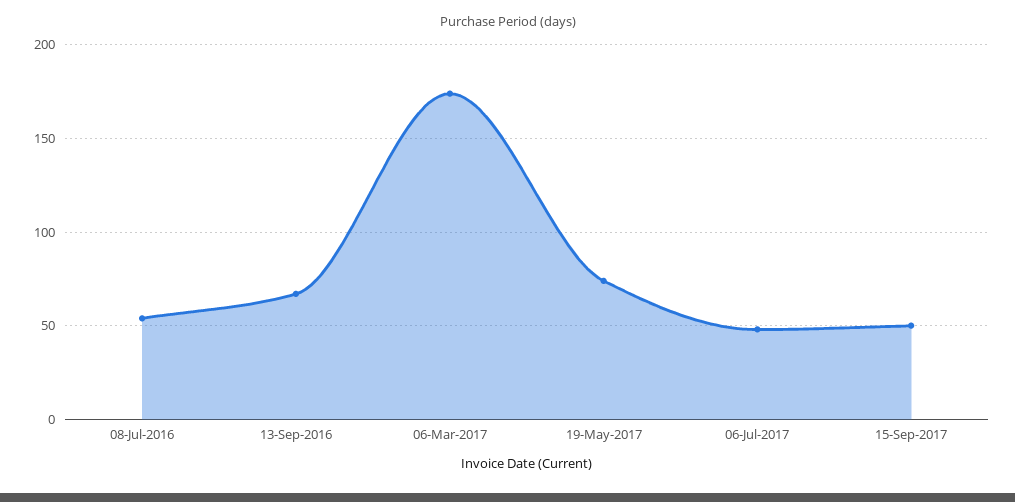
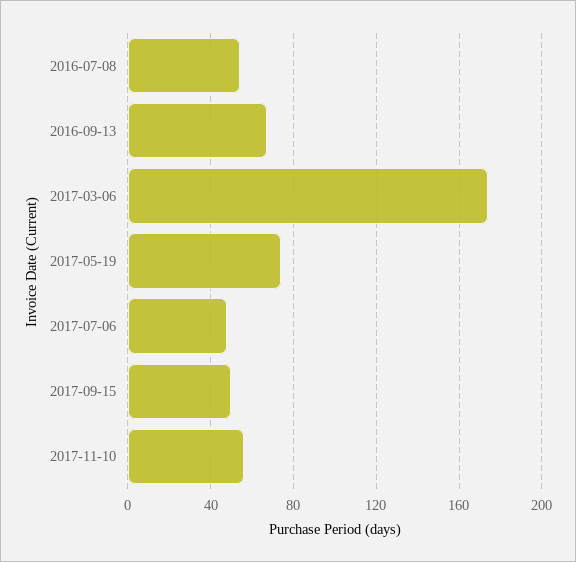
2017-11-10: none -> 55

